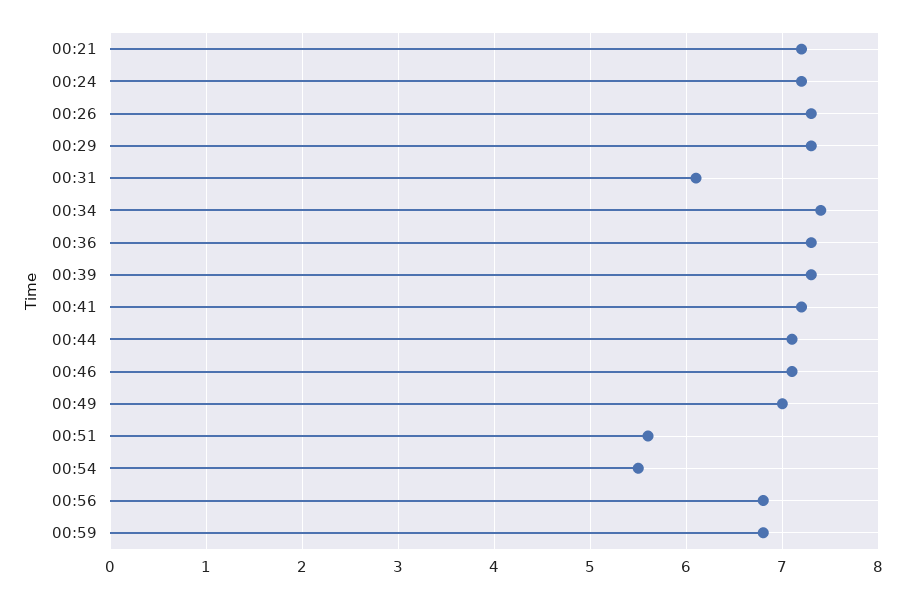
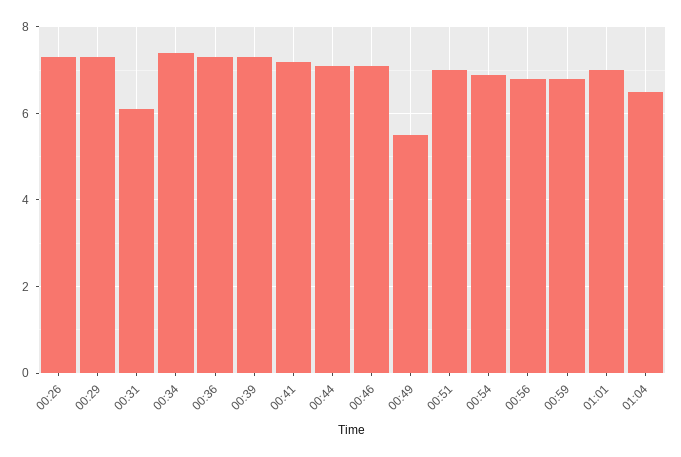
00:21: 7.2 -> none
00:24: 7.2 -> none
00:49: 7 -> 5.5
00:51: 5.6 -> 7
00:54: 5.5 -> 7
01:01: none -> 7
01:04: none -> 6.5

